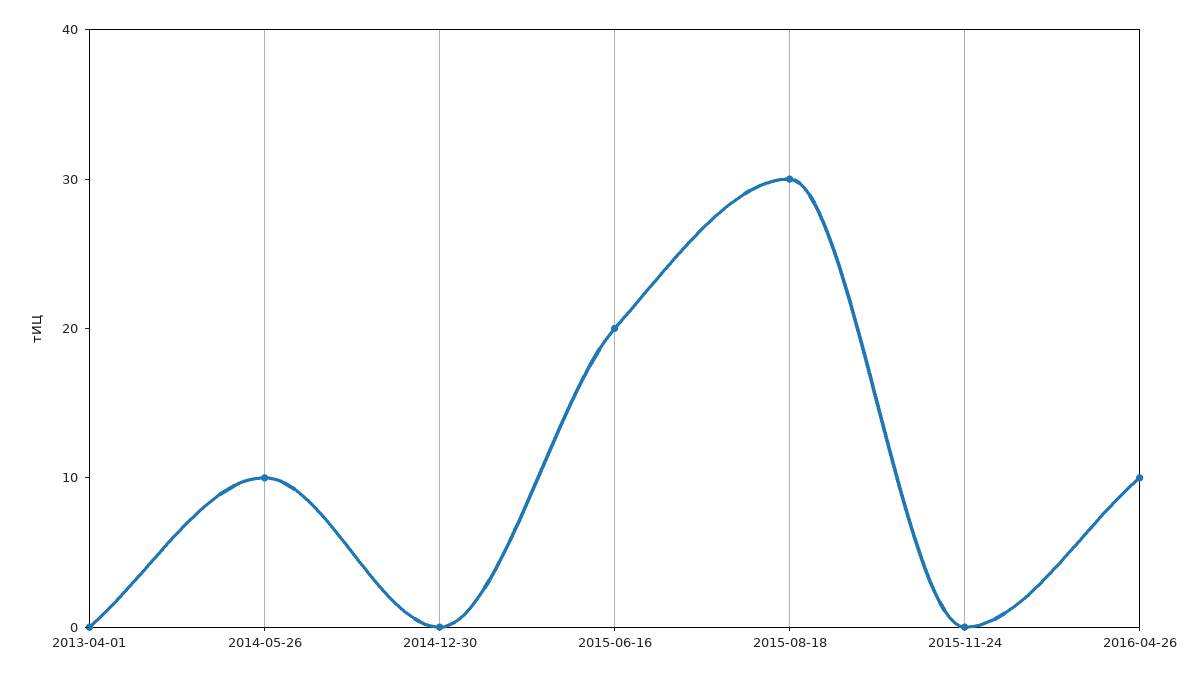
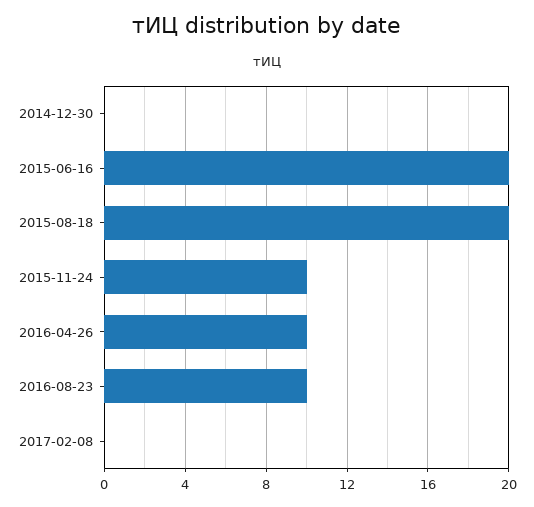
2013-04-01: 0 -> none
2014-05-26: 10 -> none
2015-08-18: 30 -> 20
2015-11-24: 0 -> 10
2016-08-23: none -> 10
2017-02-08: none -> 0

